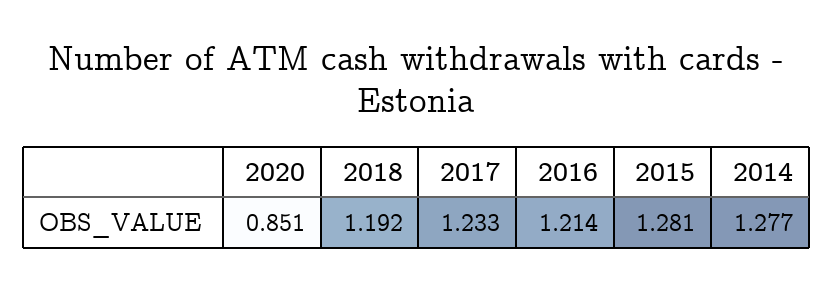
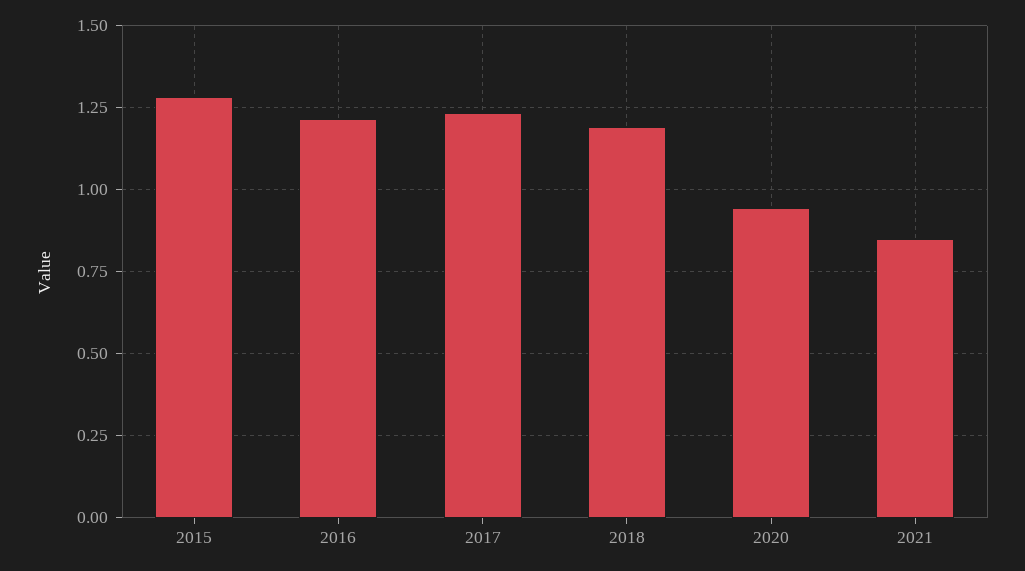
2020: 0.851 -> 0.95
2014: 1.277 -> none
2021: none -> 0.85

